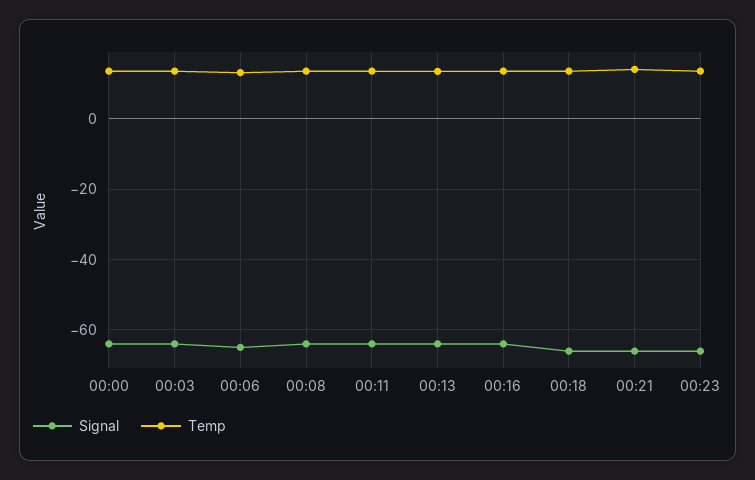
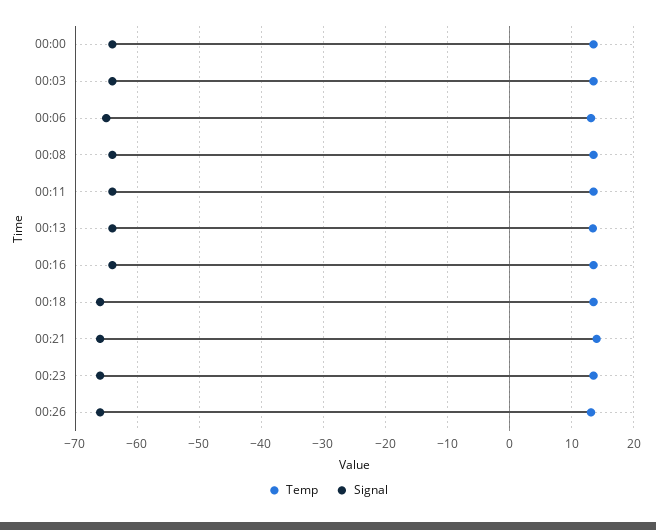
Temp, 00:26: none -> 13
Signal, 00:26: none -> -66

